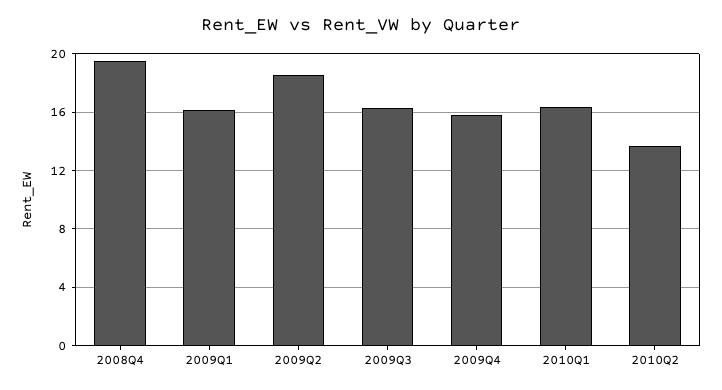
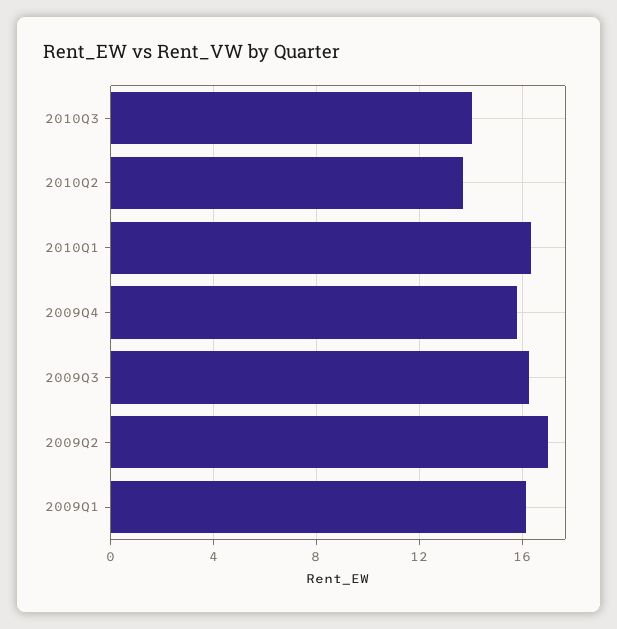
2008Q4: 19.5 -> none
2009Q2: 18.5 -> 17
2010Q3: none -> 14

